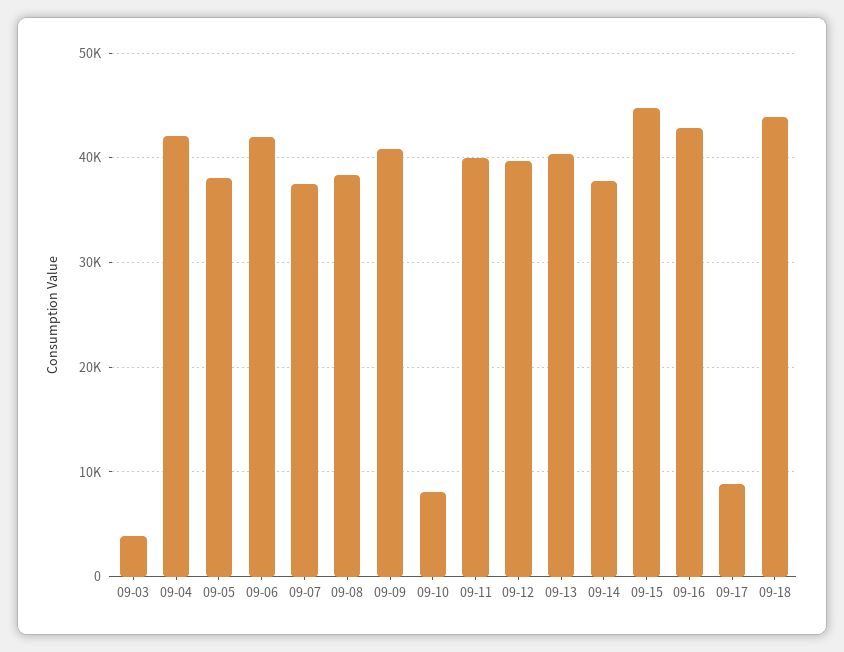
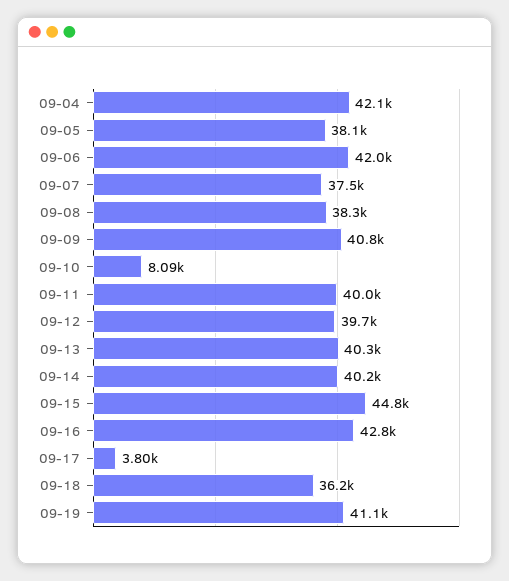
09-03: 4000 -> none
09-14: 38000 -> 40200
09-17: 9000 -> 3800
09-18: 44000 -> 36200
09-19: none -> 41100

